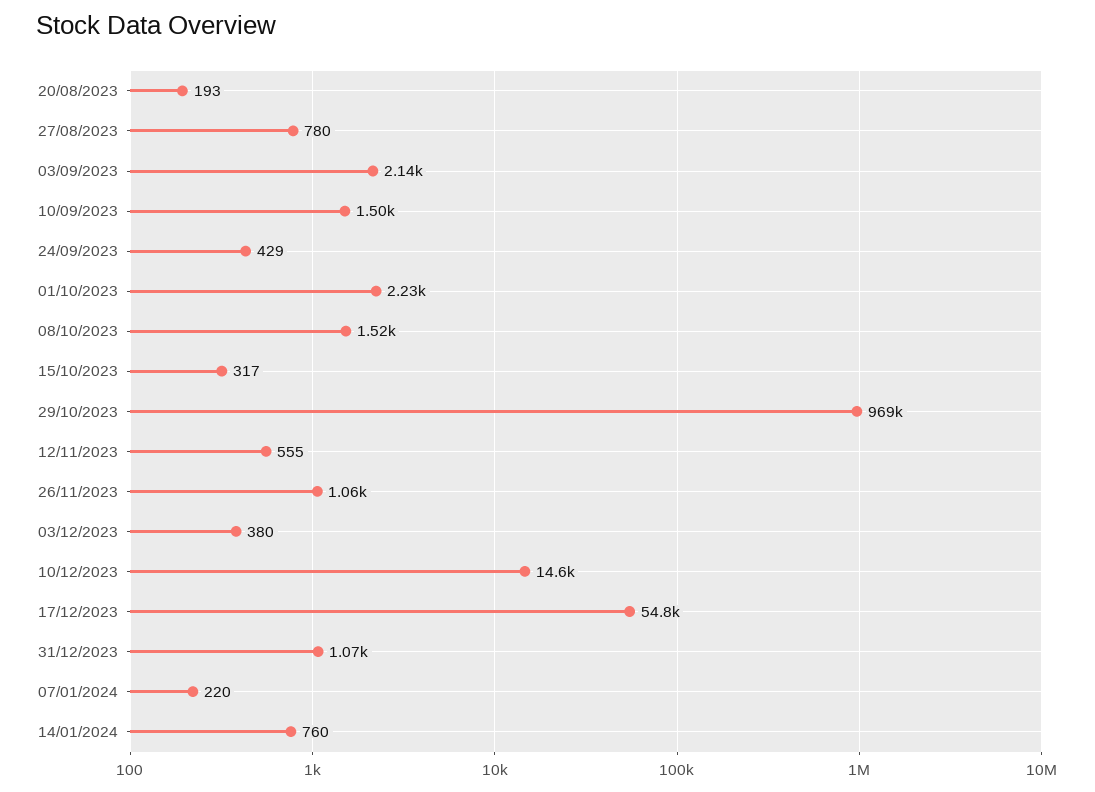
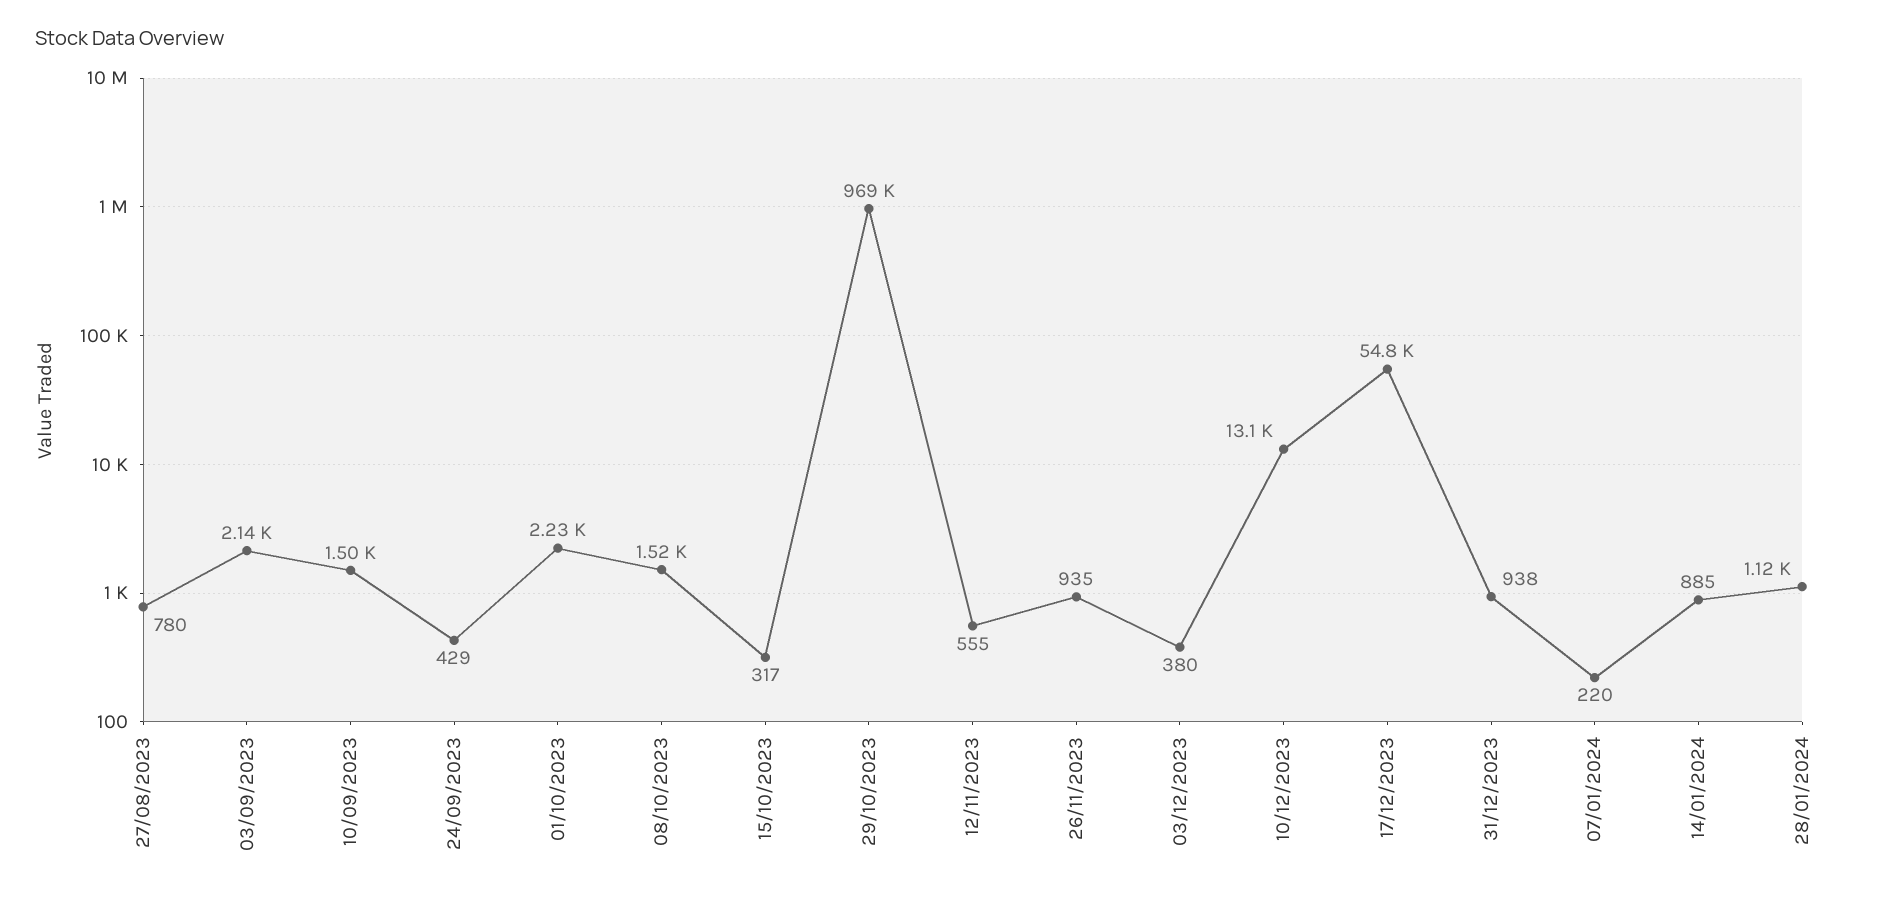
20/08/2023: 193 -> none
26/11/2023: 1060 -> 935
10/12/2023: 14600 -> 13100
31/12/2023: 1070 -> 938
14/01/2024: 760 -> 885
28/01/2024: none -> 1120

